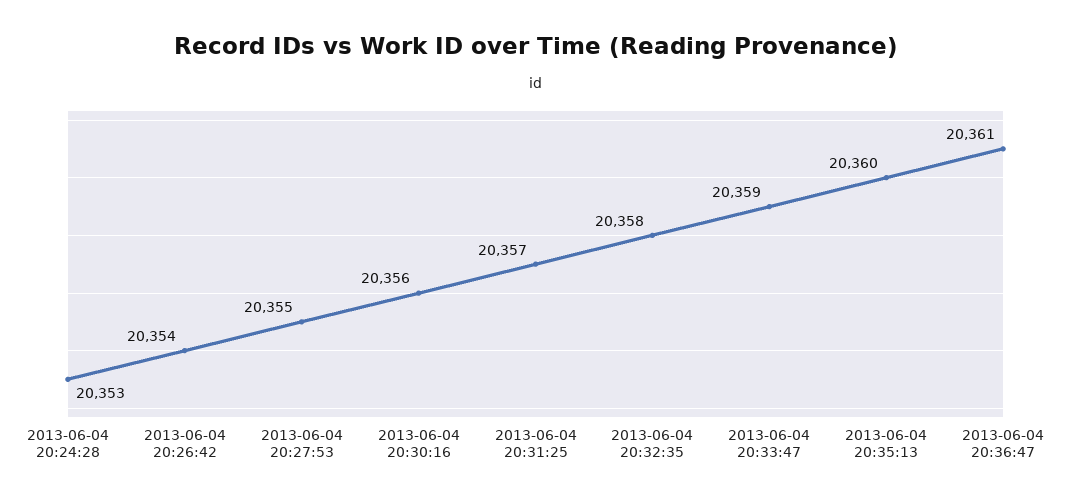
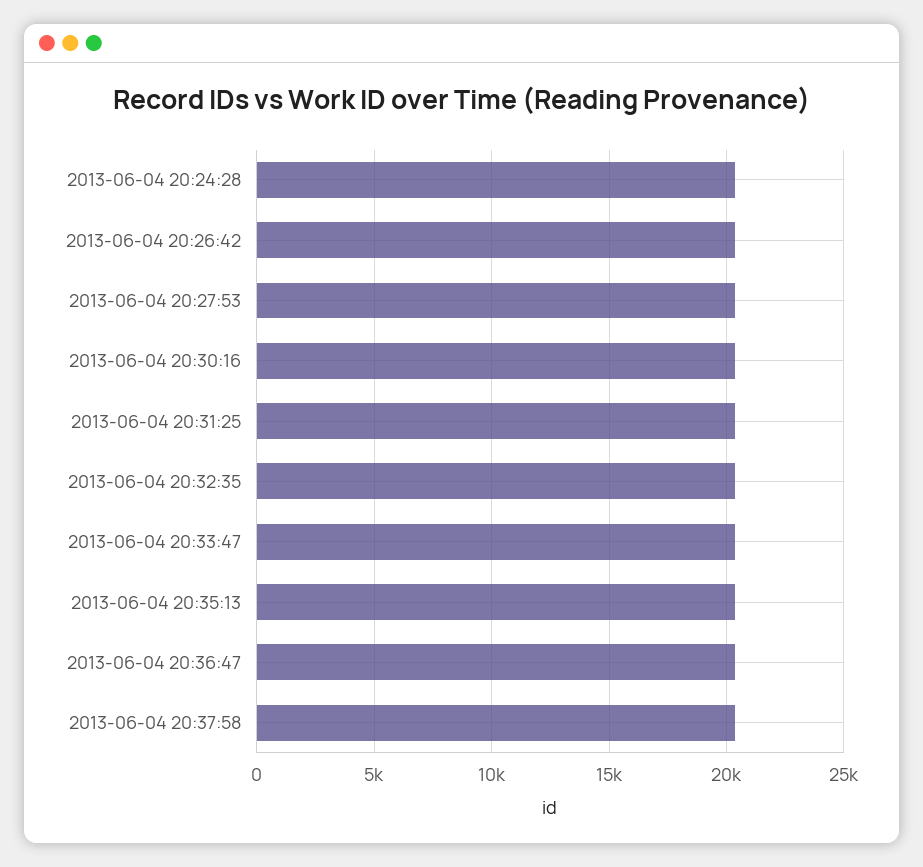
2013-06-04 20:37:58: none -> 20500

